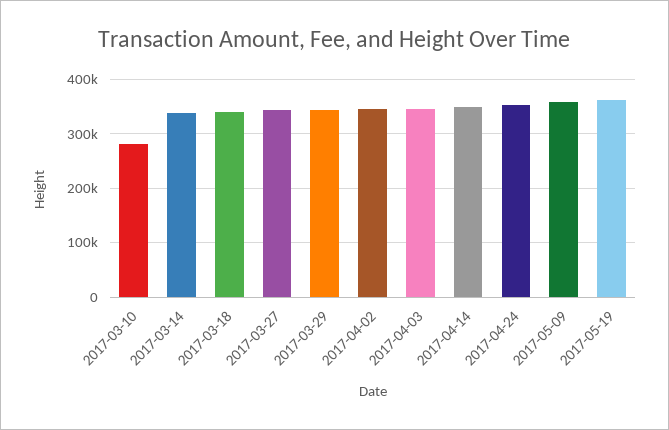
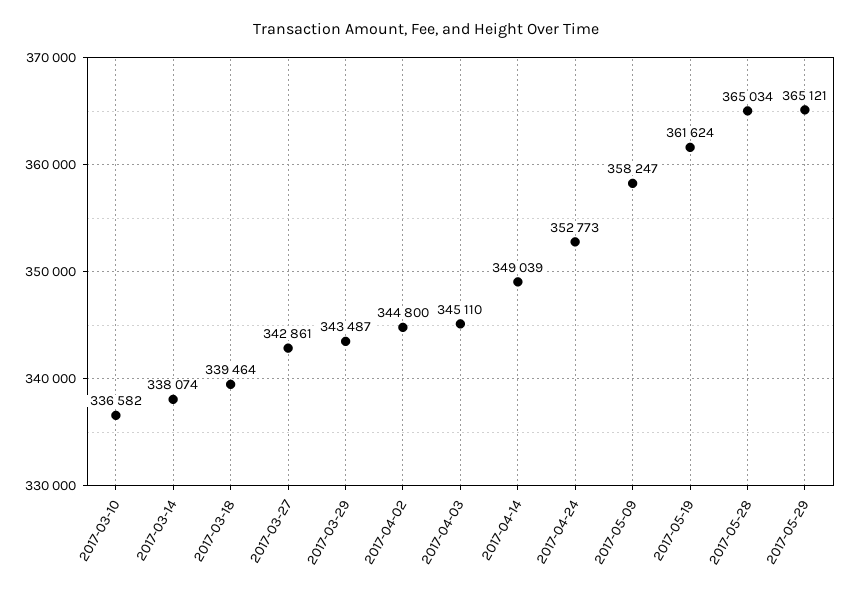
2017-03-10: 280000 -> 336582
2017-05-28: none -> 365034
2017-05-29: none -> 365121

